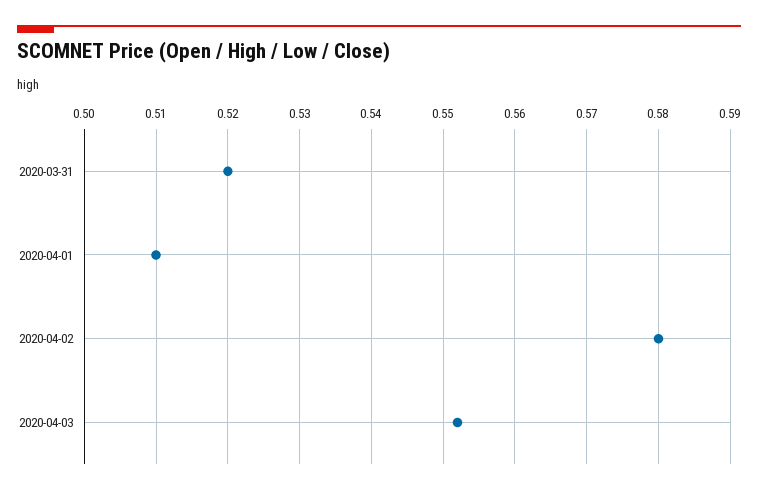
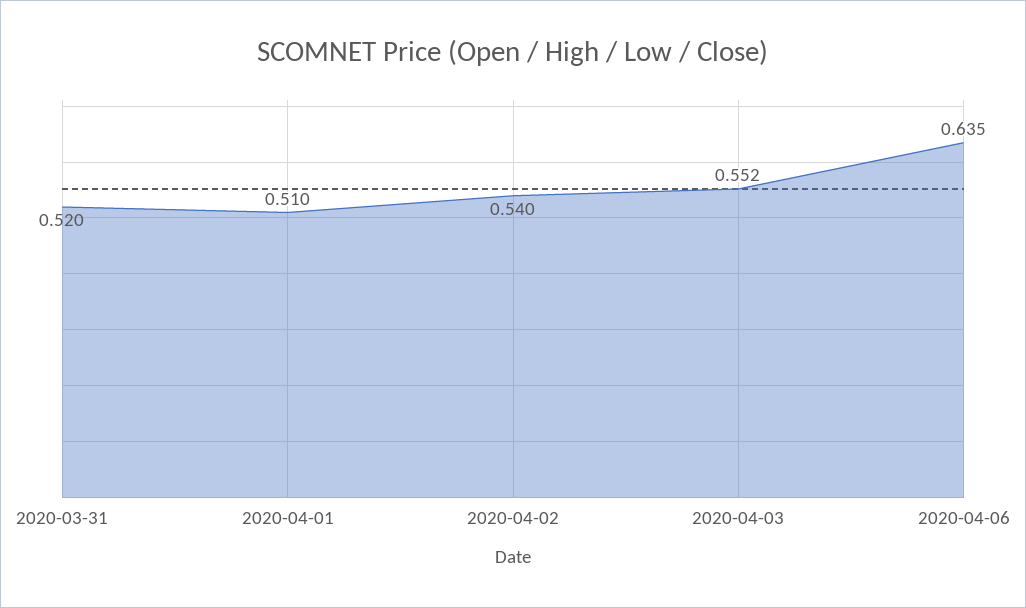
2020-04-02: 0.58 -> 0.54
2020-04-06: none -> 0.635

